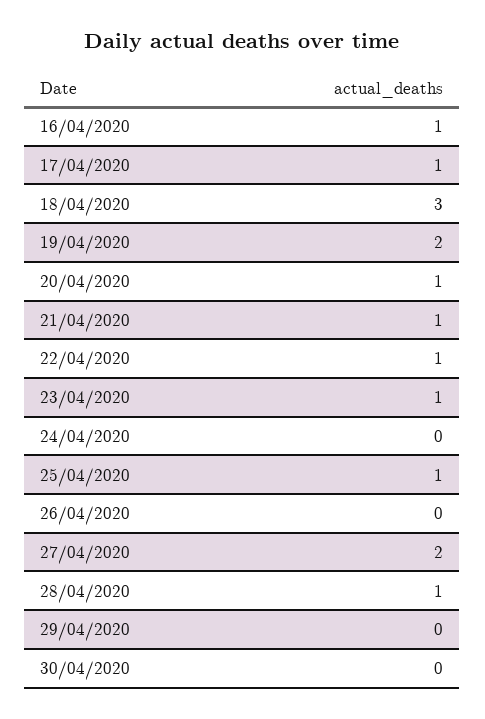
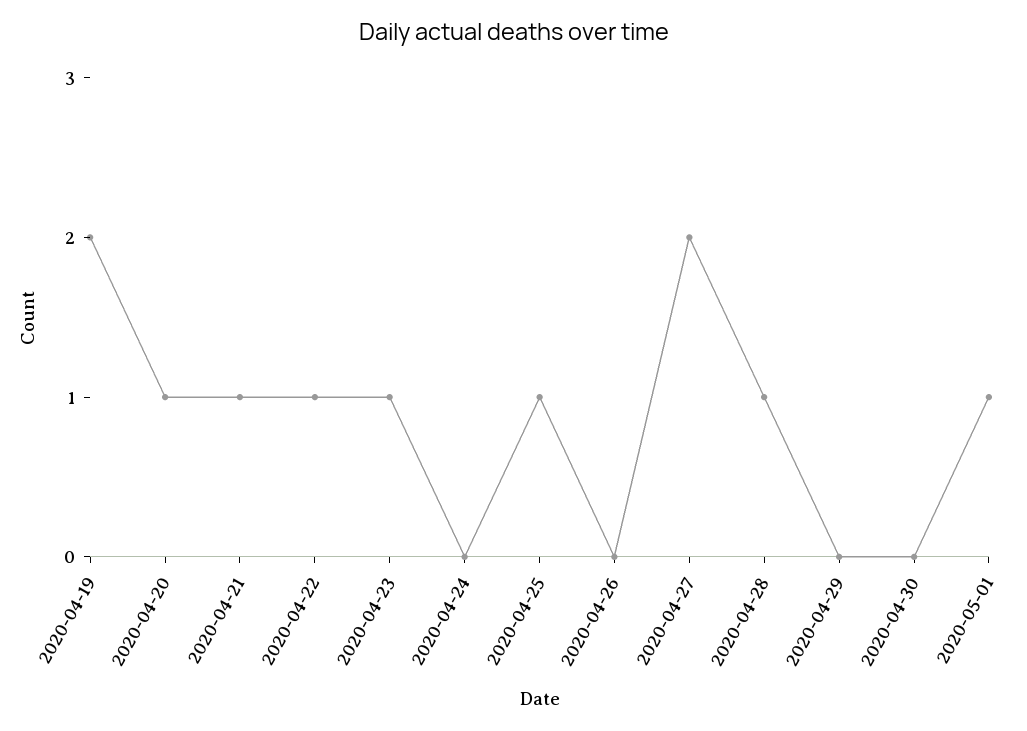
16/04/2020: 1 -> none
17/04/2020: 1 -> none
18/04/2020: 3 -> none
2020-05-01: none -> 1

